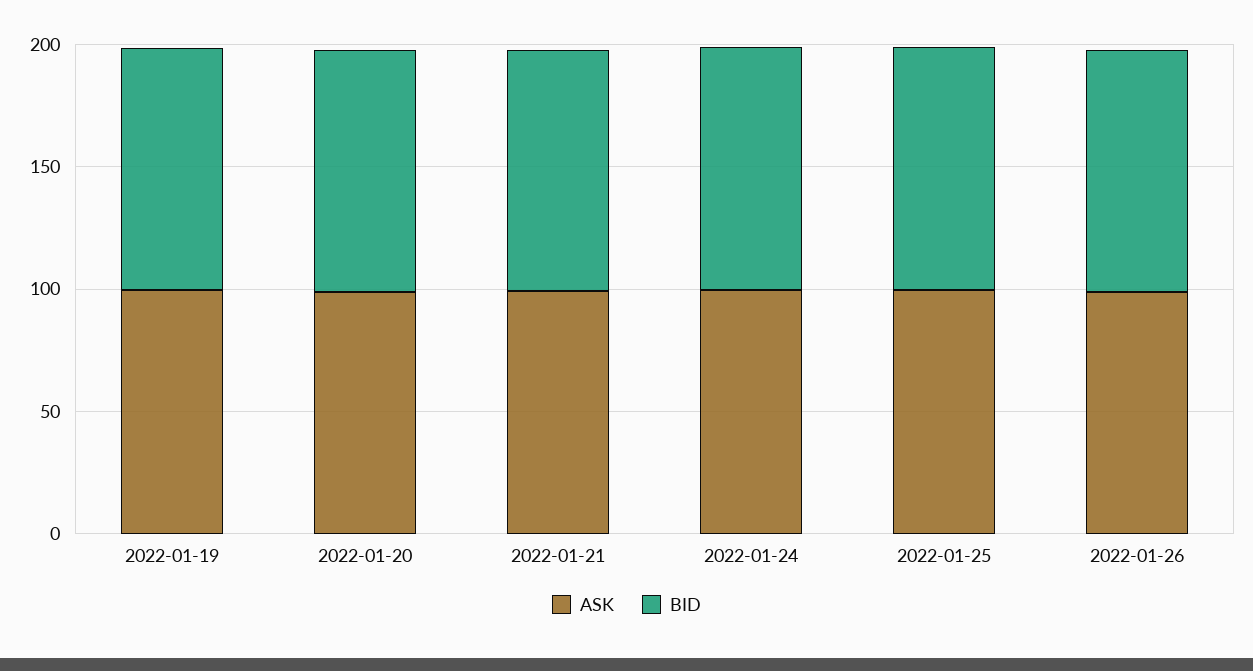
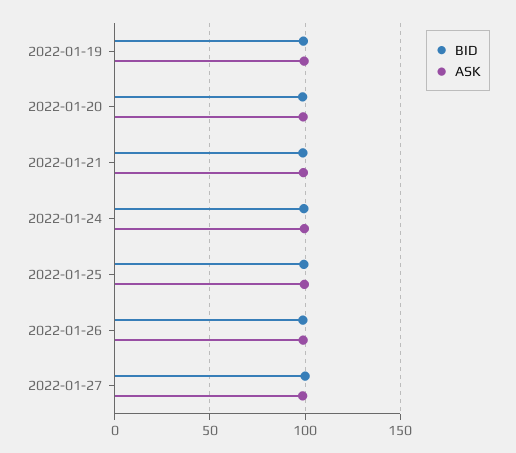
BID, 2022-01-27: none -> 100
ASK, 2022-01-27: none -> 100

